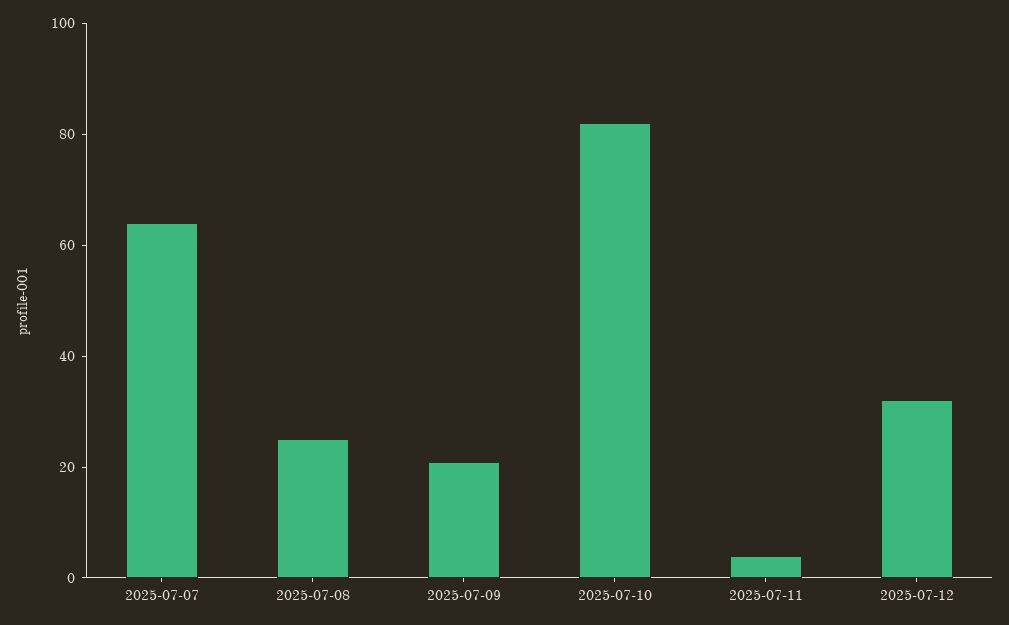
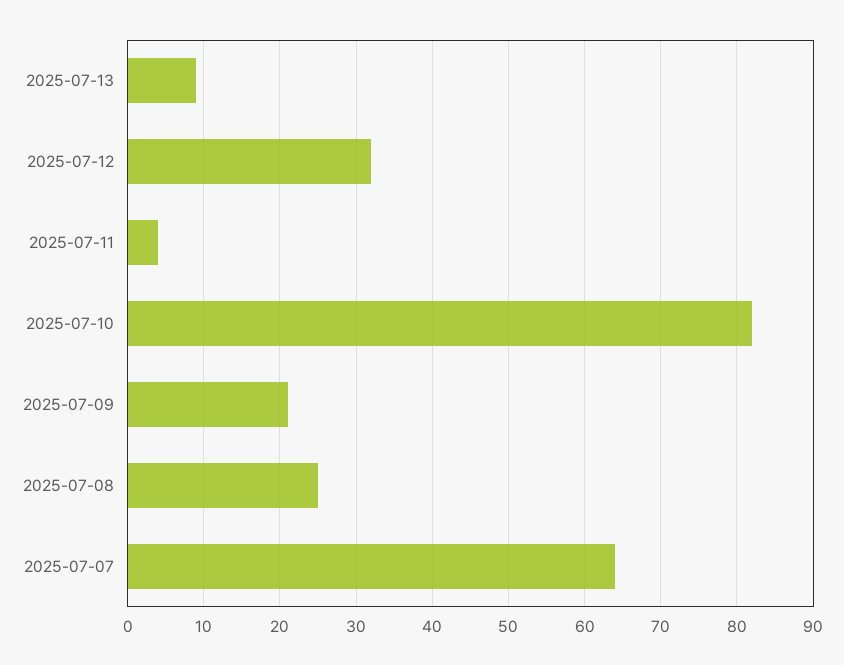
2025-07-13: none -> 9

